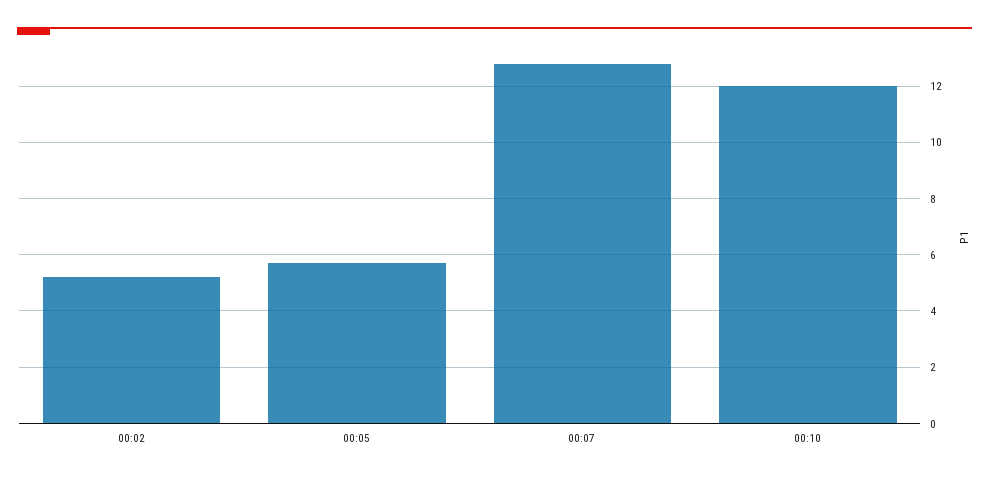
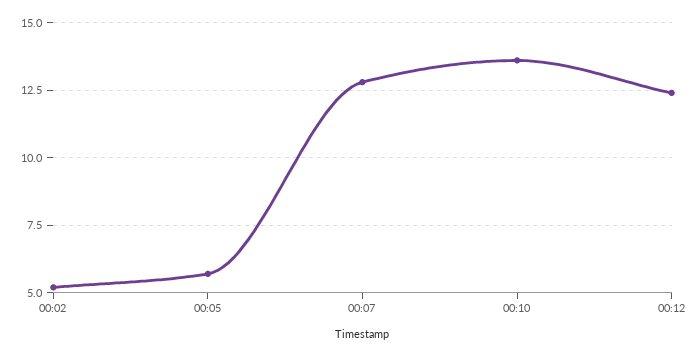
00:10: 12 -> 13.5
00:12: none -> 12.5

